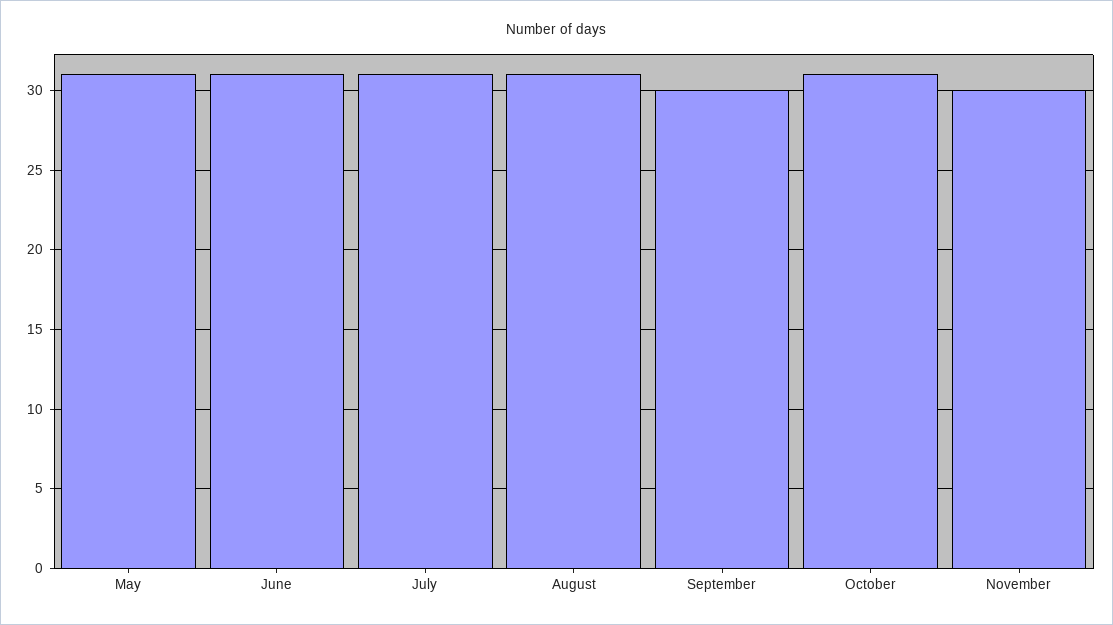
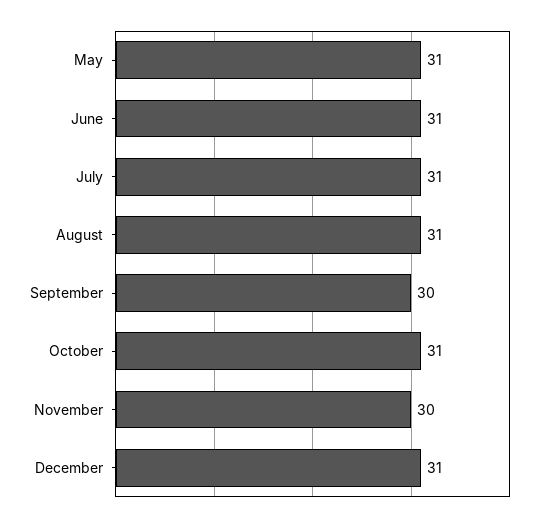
December: none -> 31

